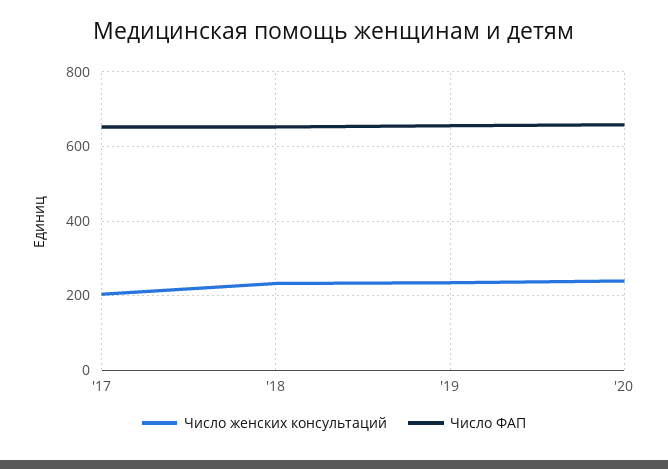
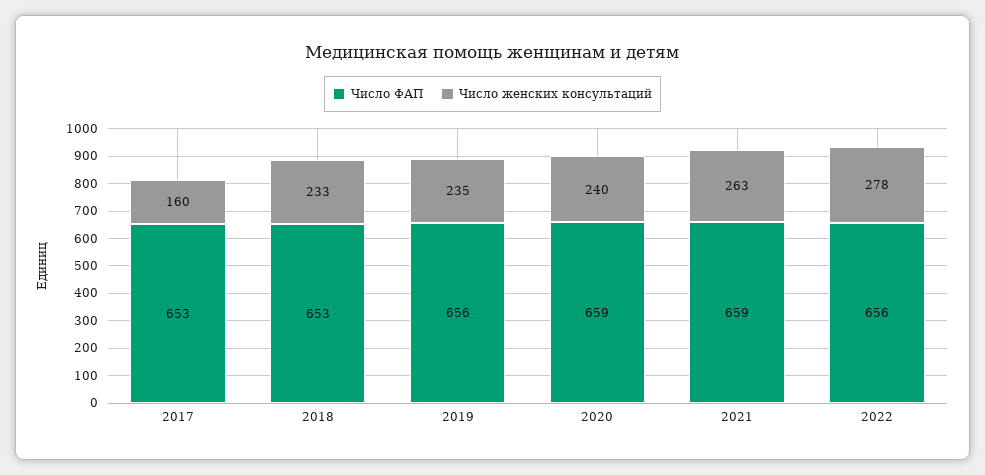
Число женских консультаций, '17: 200 -> 160
Число ФАП, 2021: none -> 659
Число женских консультаций, 2021: none -> 263
Число ФАП, 2022: none -> 656
Число женских консультаций, 2022: none -> 278

